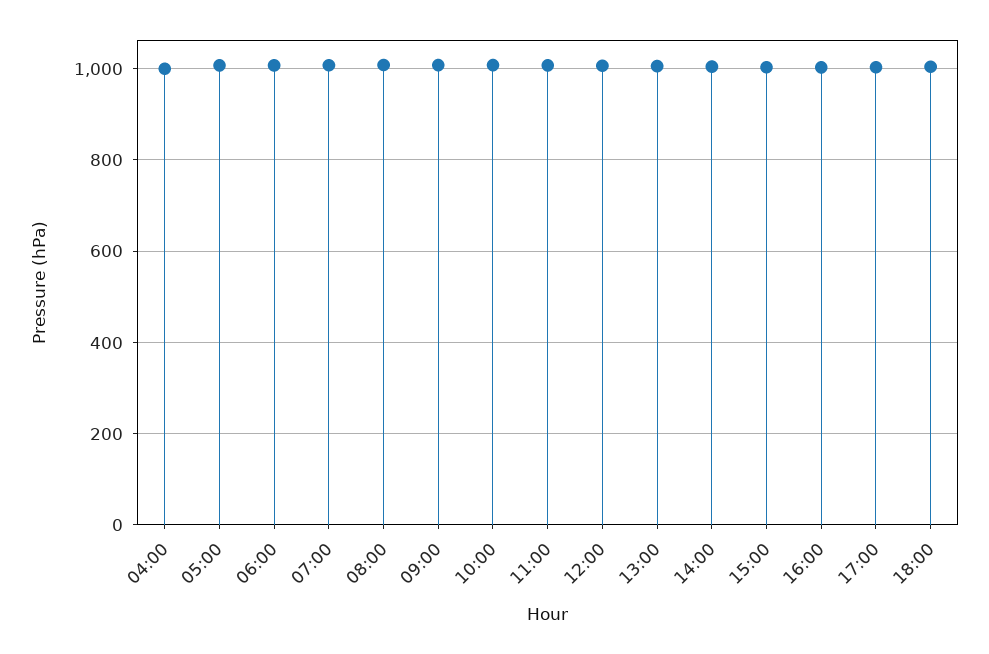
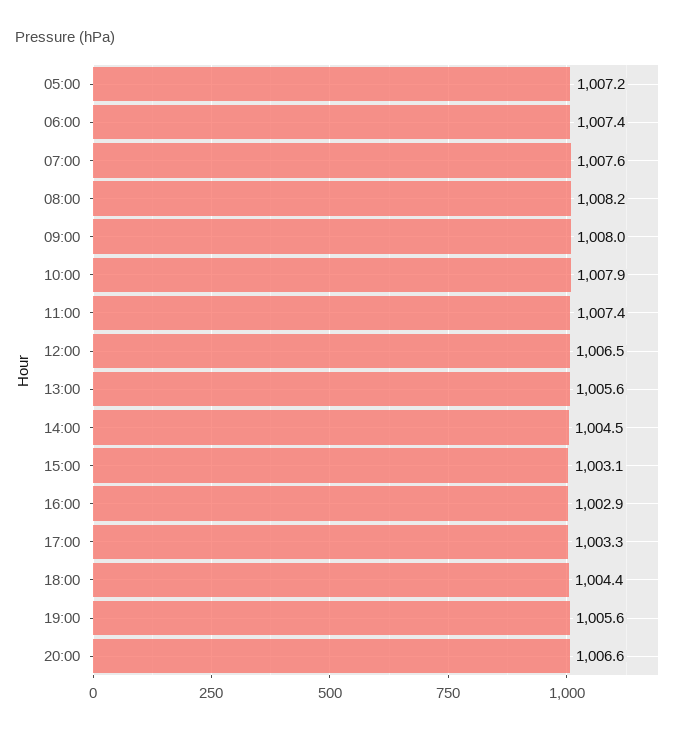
04:00: 1000 -> none
19:00: none -> 1005.6
20:00: none -> 1006.6

